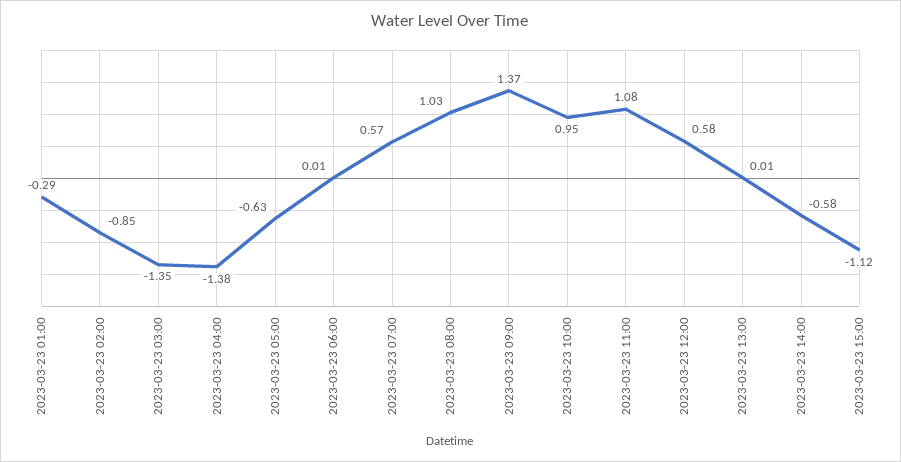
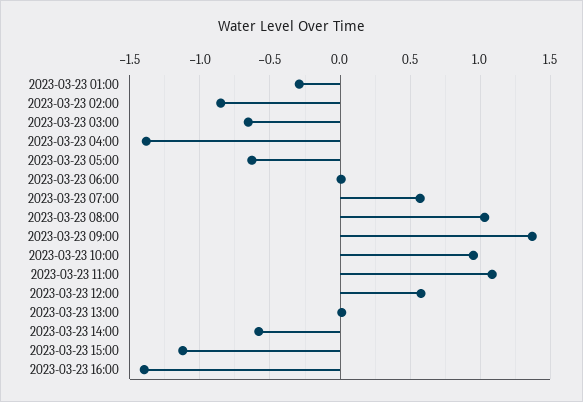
2023-03-23 03:00: -1.35 -> -0.65
2023-03-23 16:00: none -> -1.4

